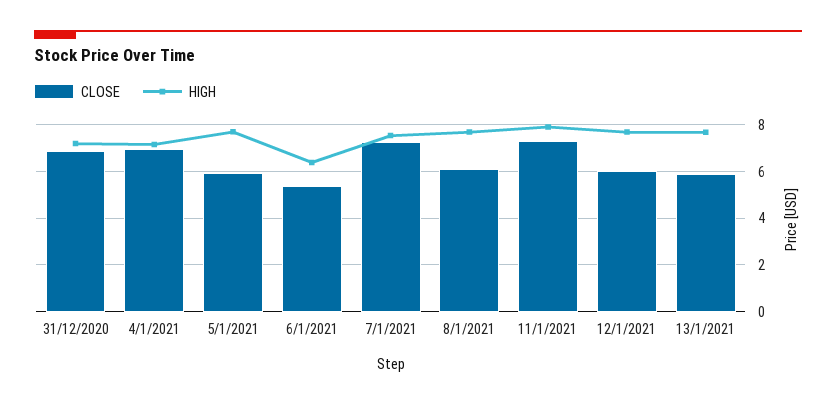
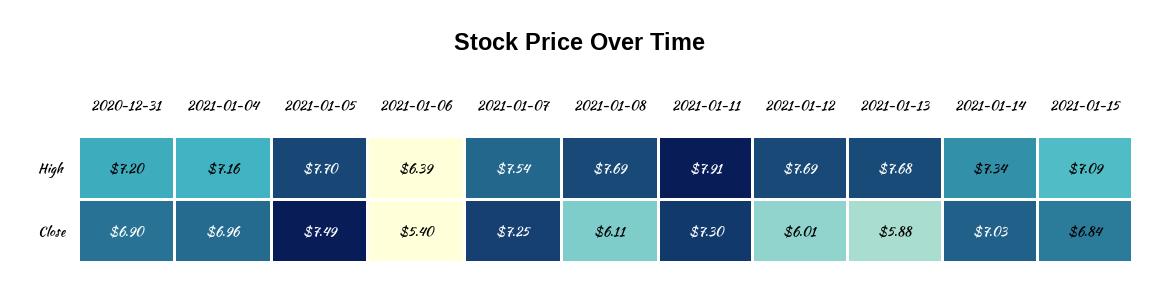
CLOSE, 5/1/2021: 6 -> 7.49
HIGH, 2021-01-14: none -> 7.34
HIGH, 2021-01-15: none -> 7.09
CLOSE, 2021-01-14: none -> 7.03
CLOSE, 2021-01-15: none -> 6.84

